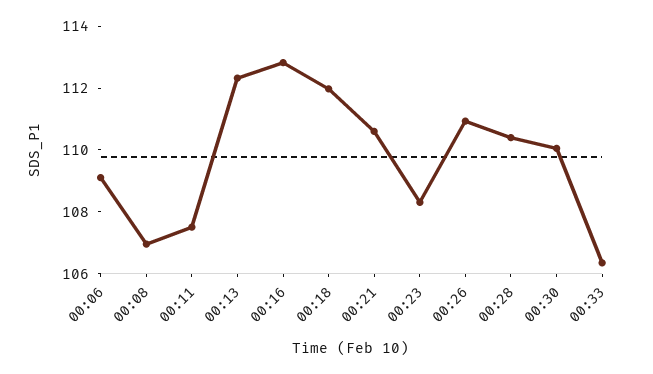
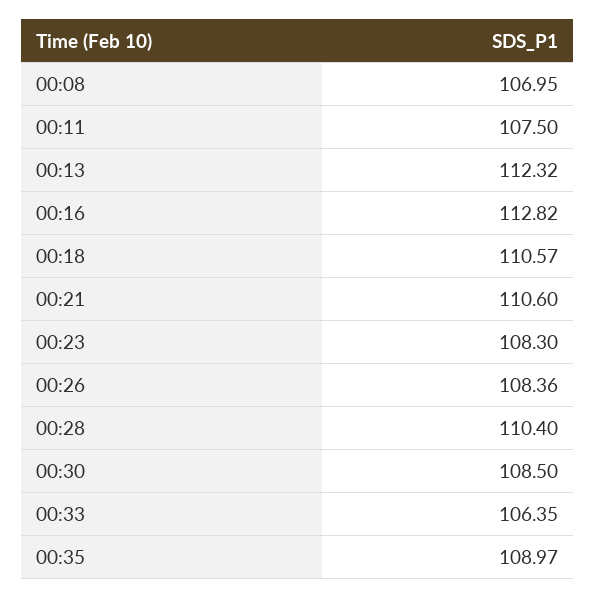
00:06: 109 -> none
00:18: 112 -> 110.57
00:26: 111 -> 108.36
00:30: 110 -> 108.5
00:35: none -> 108.97

